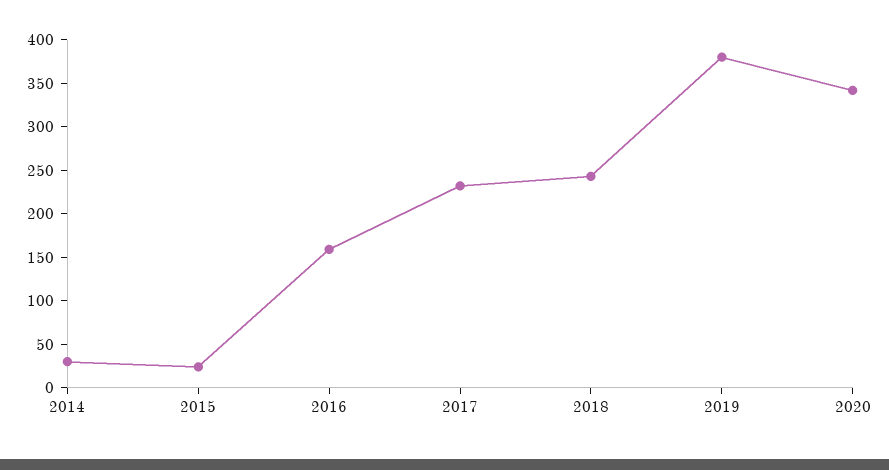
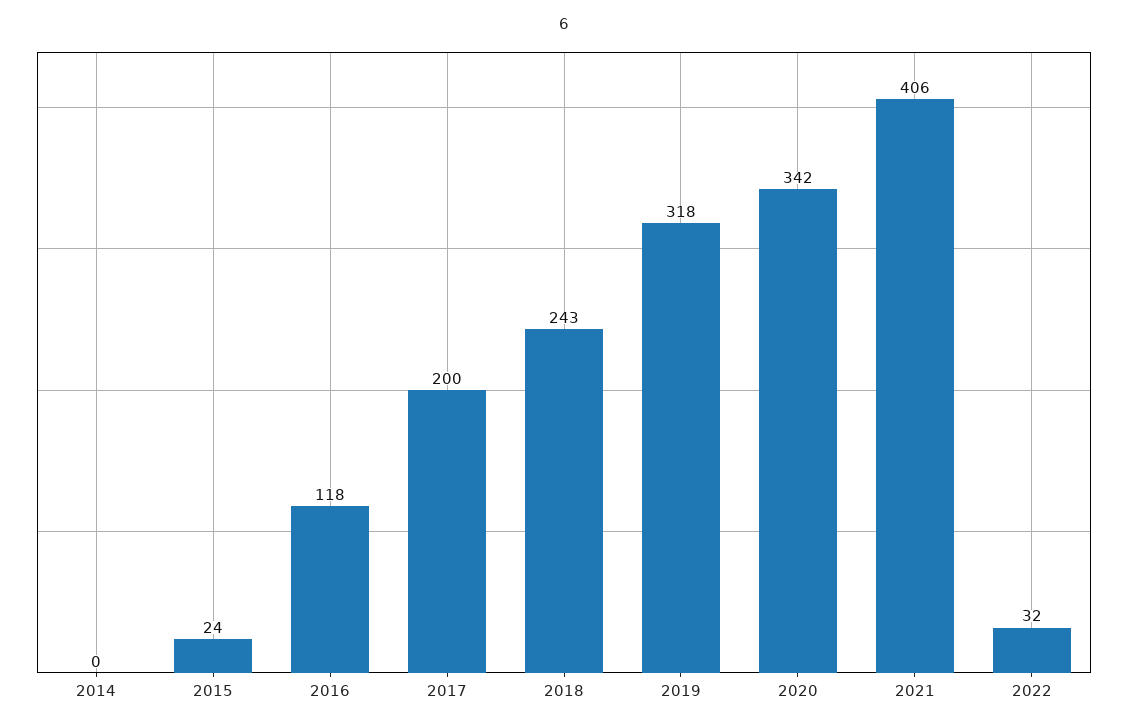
2014: 30 -> 0
2016: 160 -> 118
2017: 230 -> 200
2019: 380 -> 318
2021: none -> 406
2022: none -> 32

